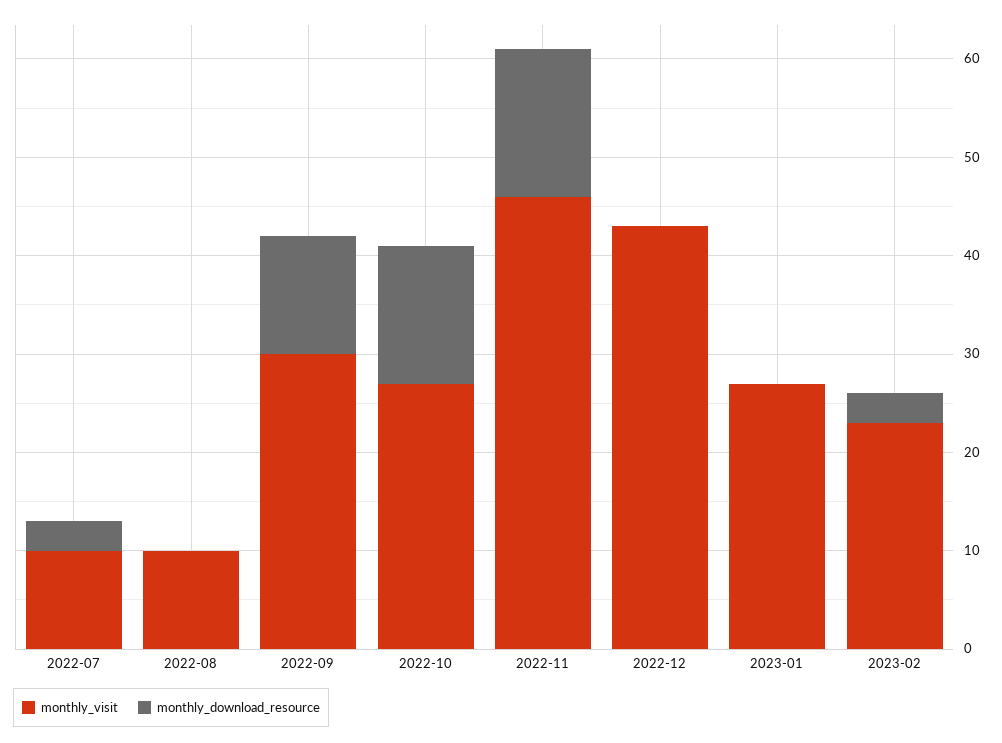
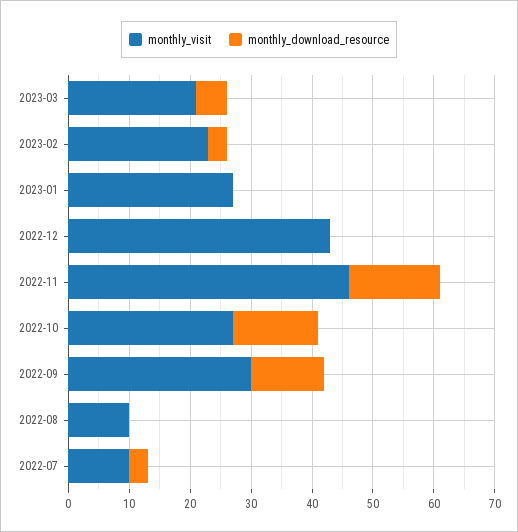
monthly_visit, 2023-03: none -> 20
monthly_download_resource, 2023-03: none -> 5

